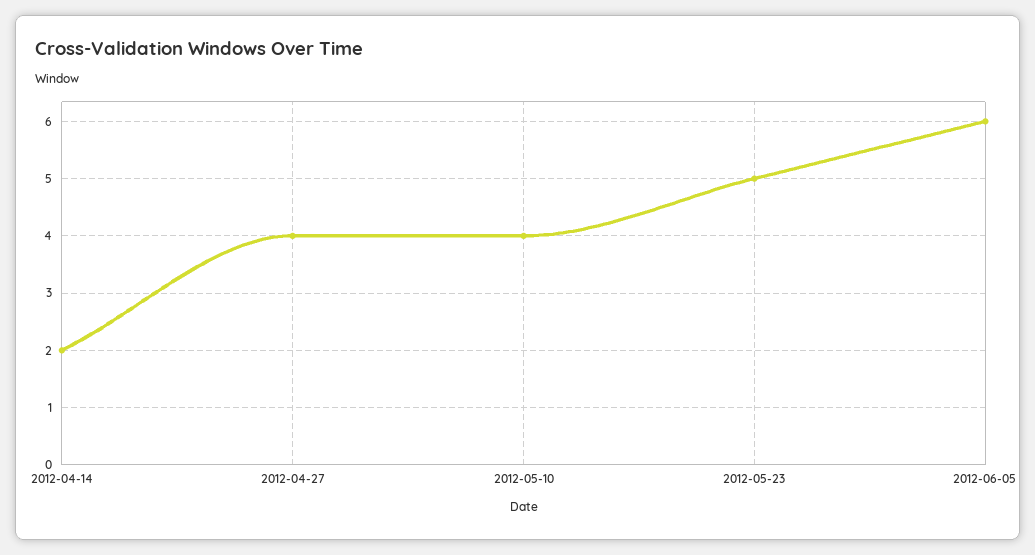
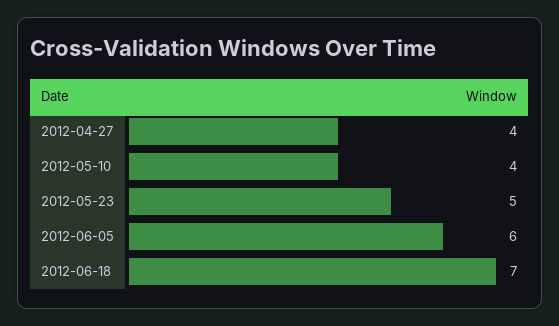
2012-04-14: 2 -> none
2012-06-18: none -> 7

